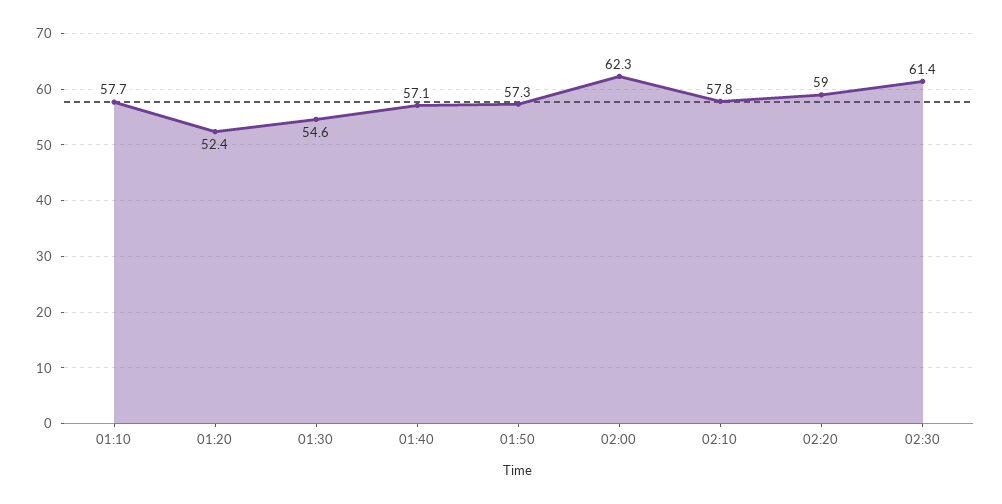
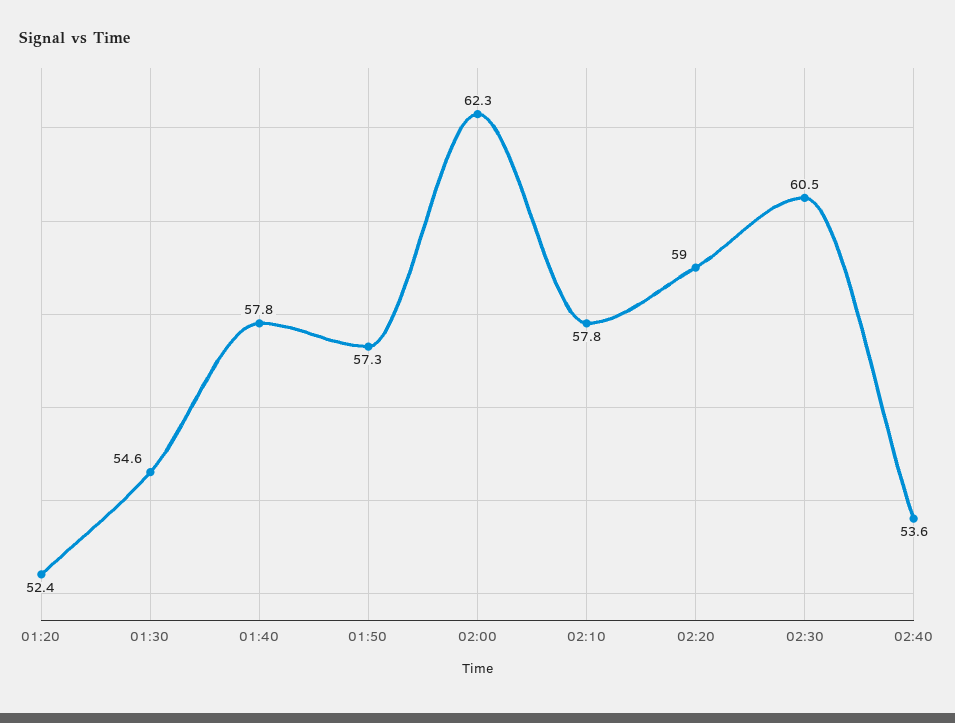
01:10: 57.7 -> none
01:40: 57.1 -> 57.8
02:30: 61.4 -> 60.5
02:40: none -> 53.6

